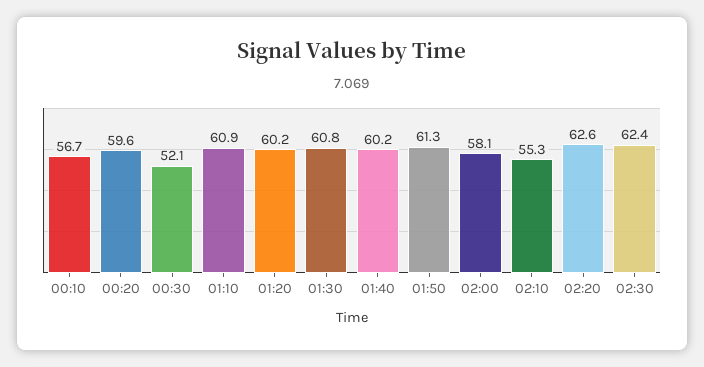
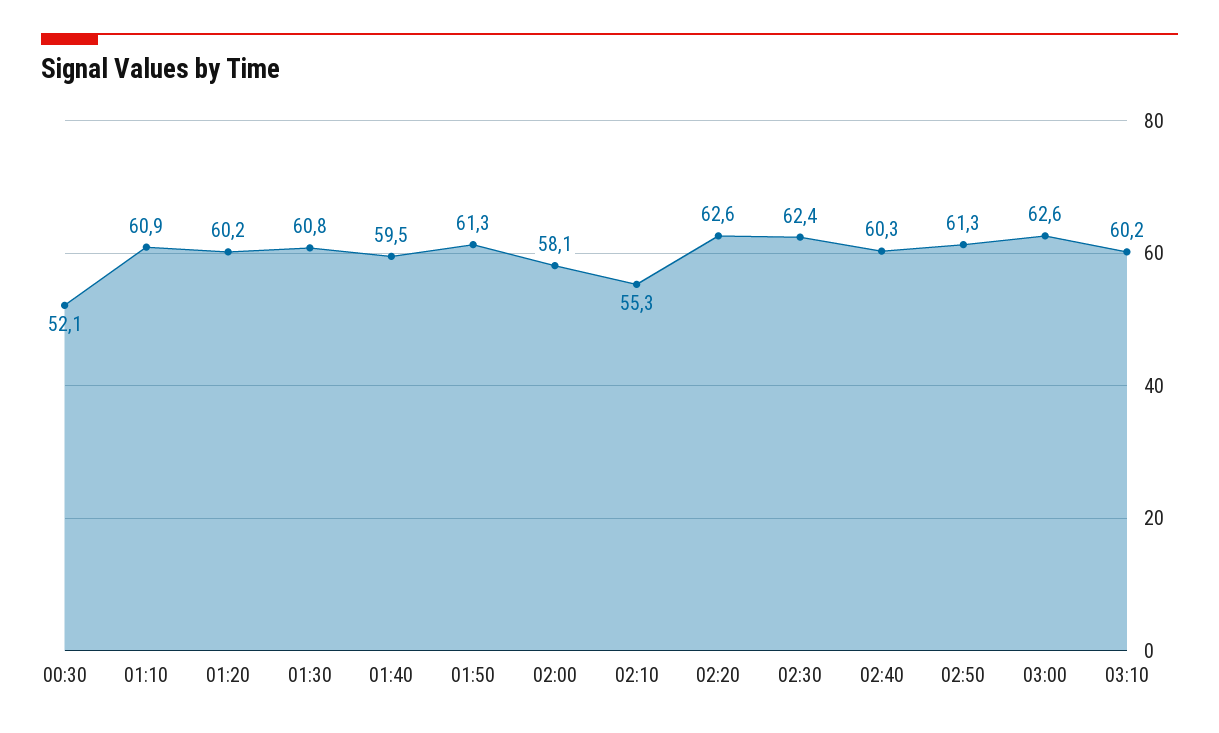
00:10: 56.7 -> none
00:20: 59.6 -> none
01:40: 60.2 -> 59.5
02:40: none -> 60.3
02:50: none -> 61.3
03:00: none -> 62.6
03:10: none -> 60.2

